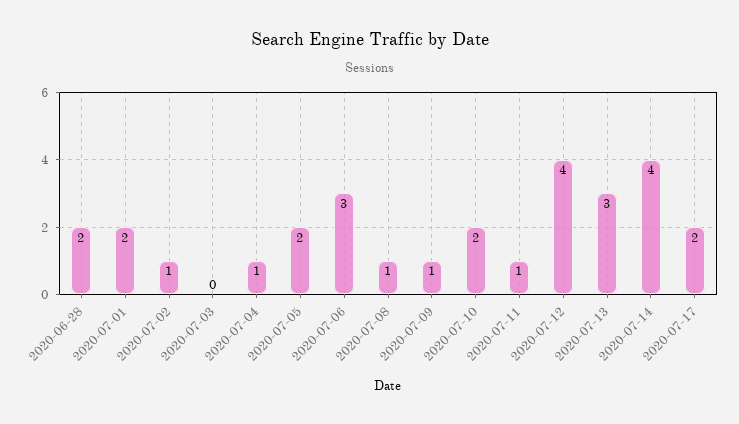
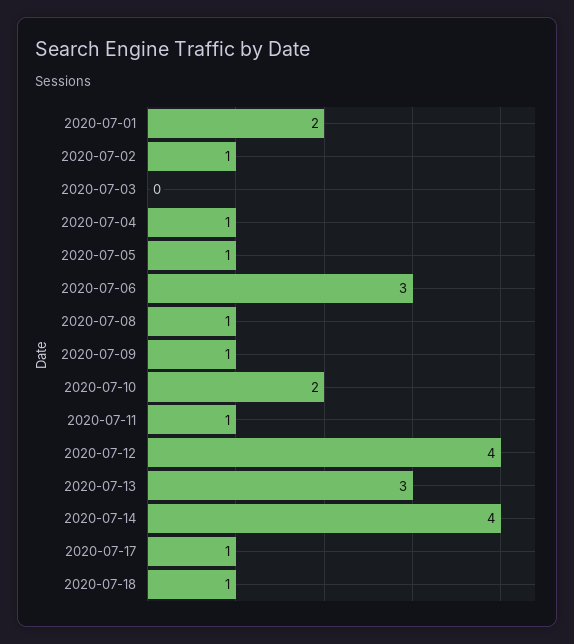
2020-06-28: 2 -> none
2020-07-05: 2 -> 1
2020-07-17: 2 -> 1
2020-07-18: none -> 1

